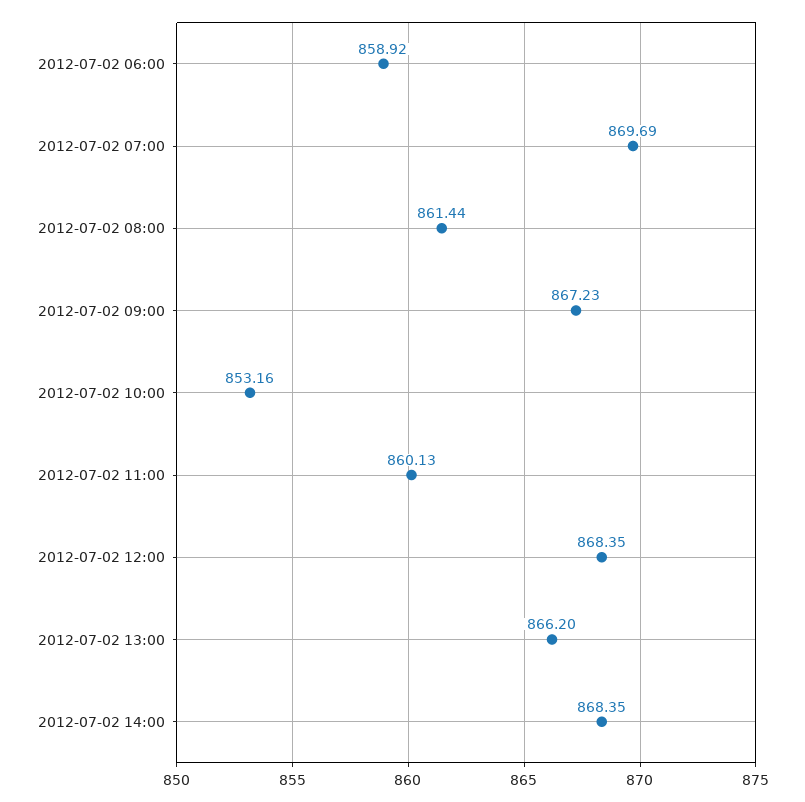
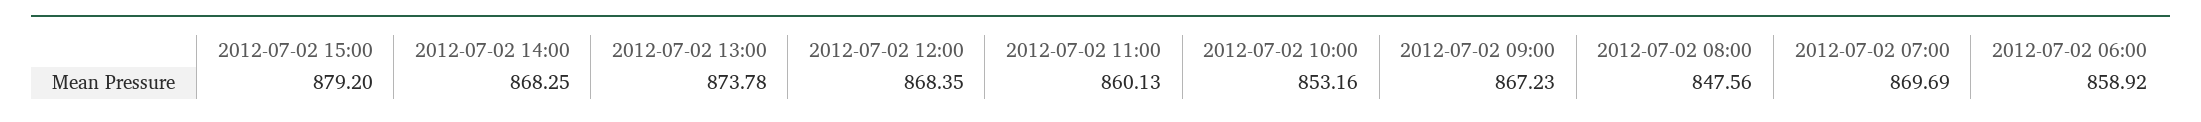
2012-07-02 08:00: 861.44 -> 847.56
2012-07-02 13:00: 866.2 -> 873.78
2012-07-02 14:00: 868.35 -> 868.25
2012-07-02 15:00: none -> 879.2

